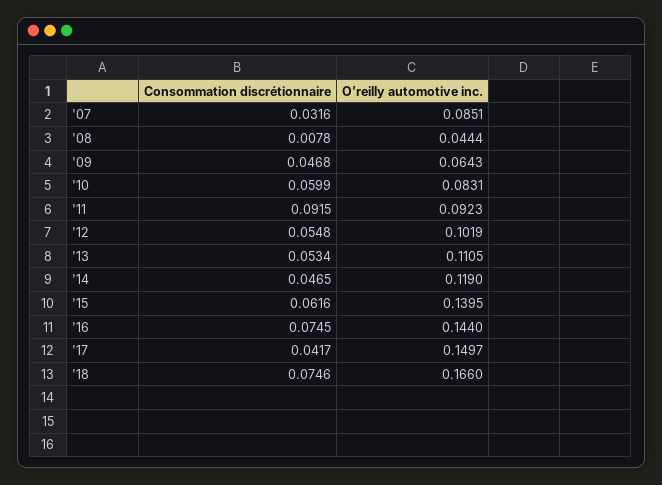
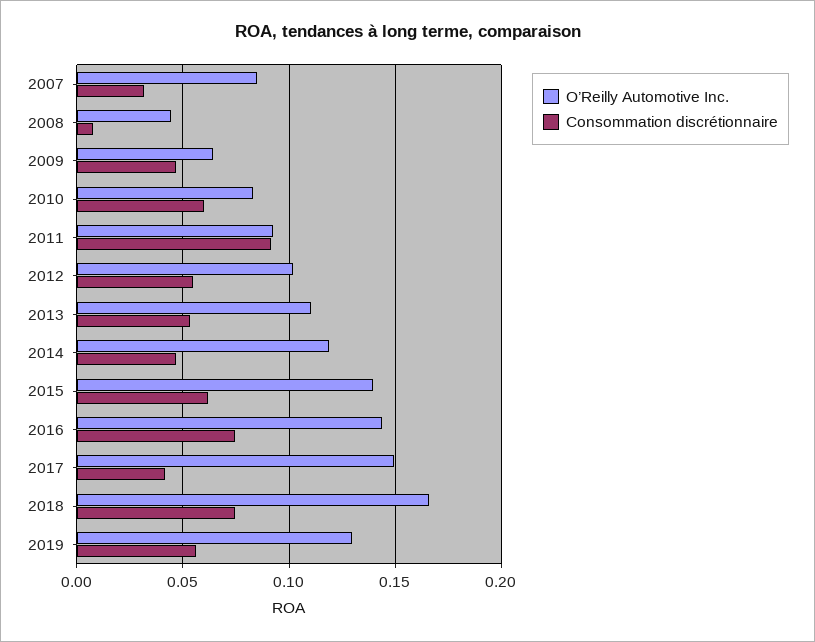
O’reilly automotive inc., 2019: none -> 0.13
Consommation discrétionnaire, 2019: none -> 0.055

